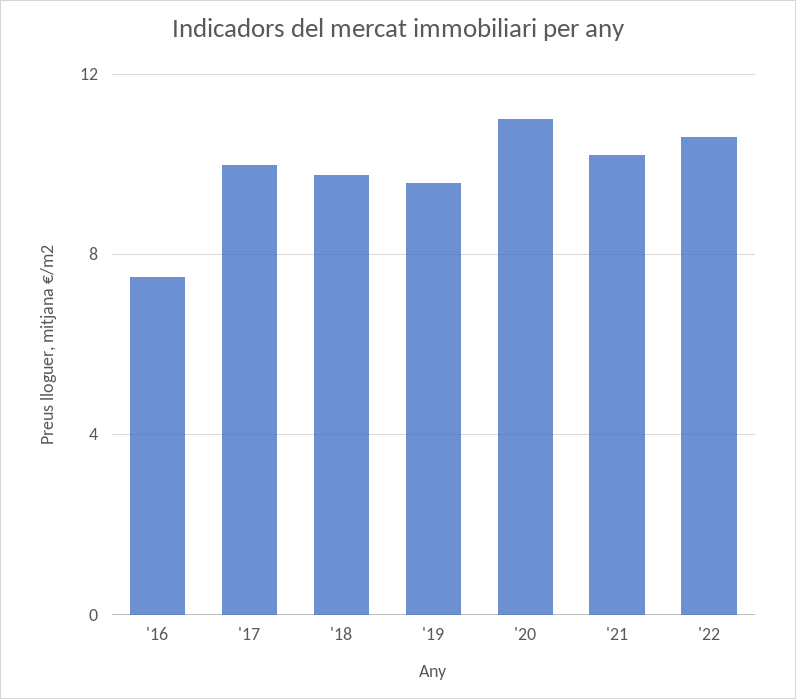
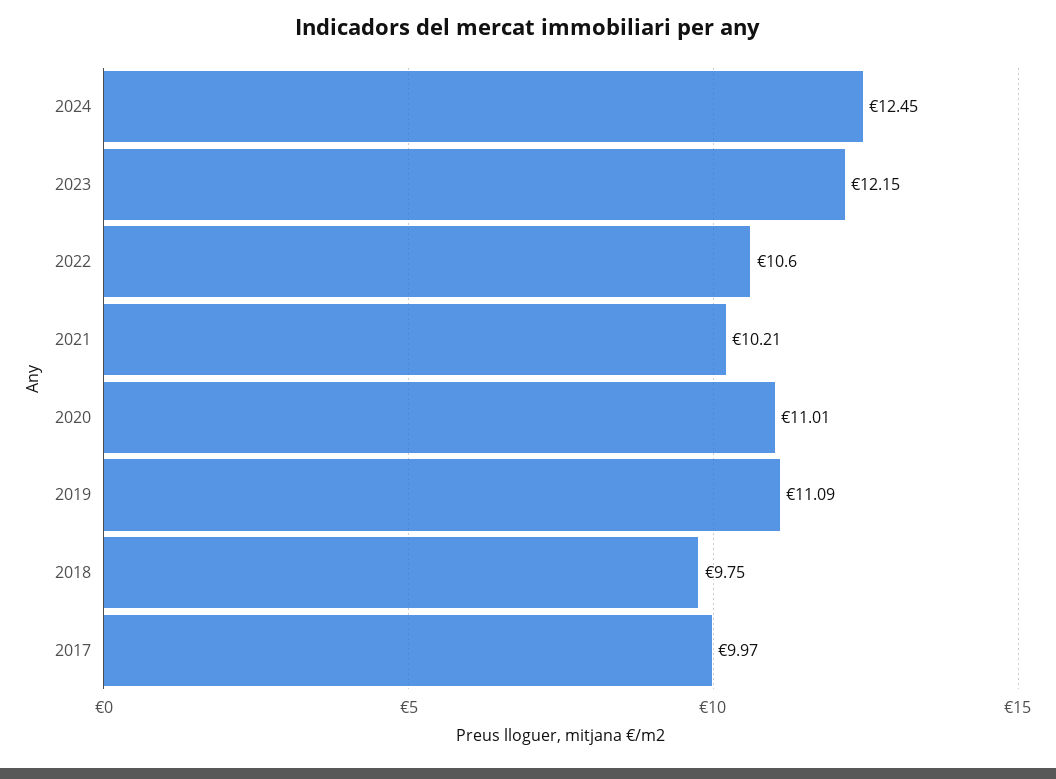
'16: 7.5 -> none
'19: 9.5 -> 11.09
2024: none -> 12.45
2023: none -> 12.15

